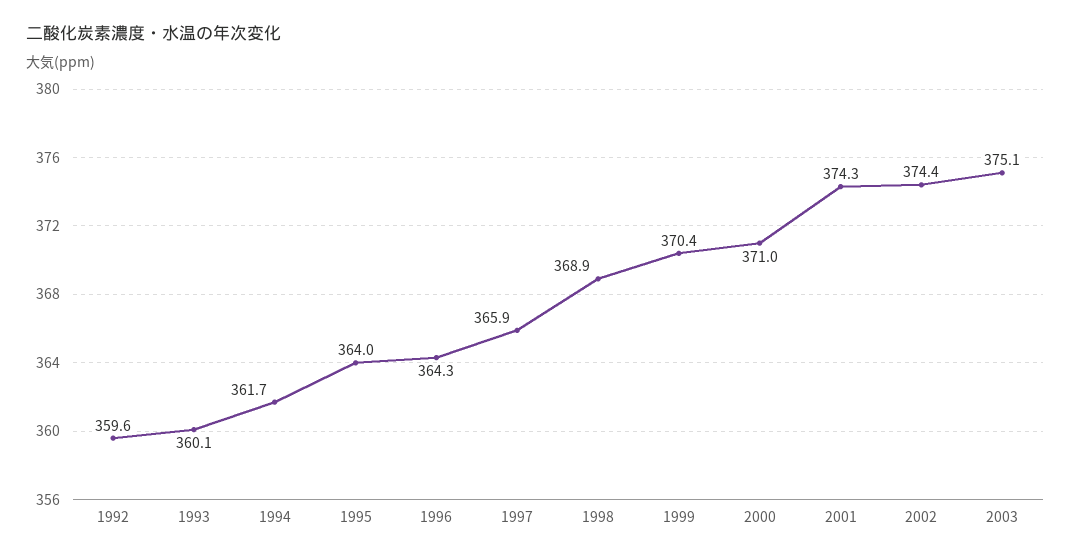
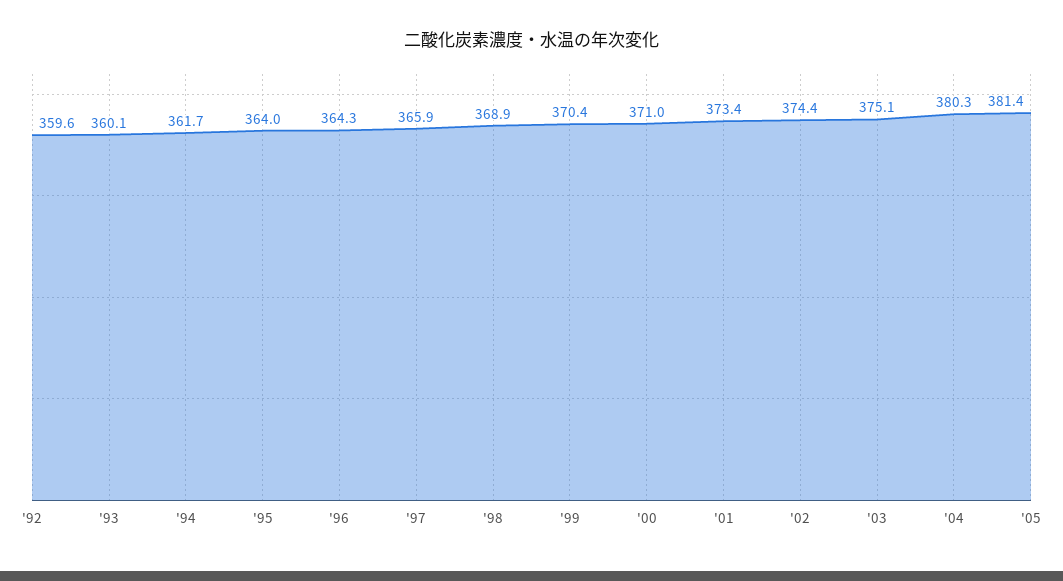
2001: 374.3 -> 373.4
'04: none -> 380.3
'05: none -> 381.4

